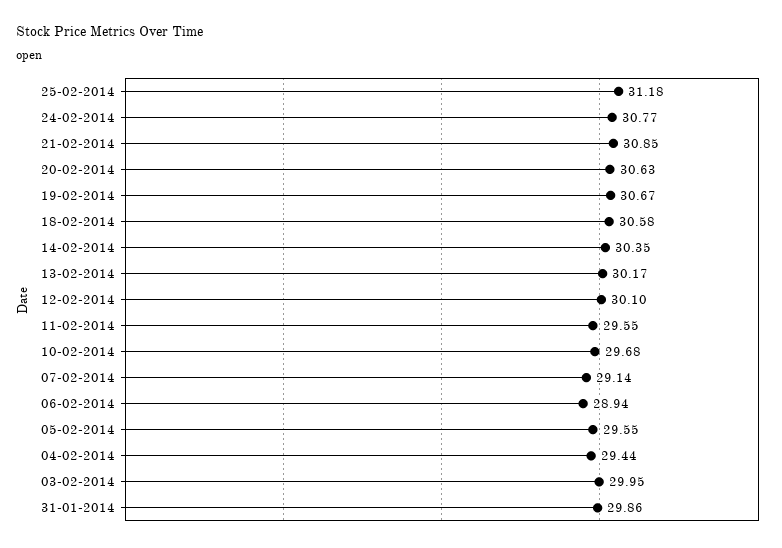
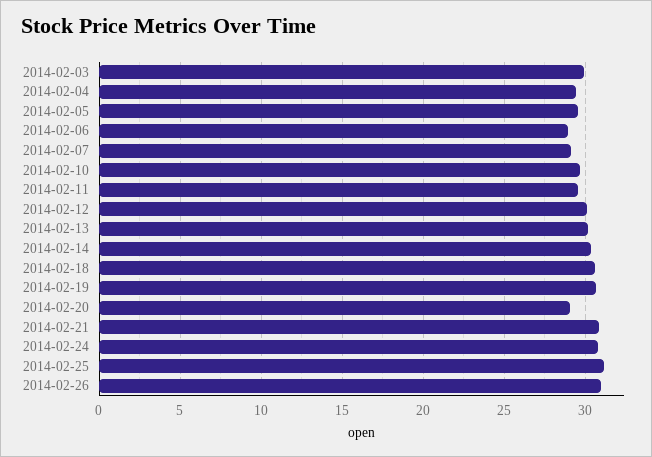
20-02-2014: 30.63 -> 29
31-01-2014: 29.86 -> none
2014-02-26: none -> 31

